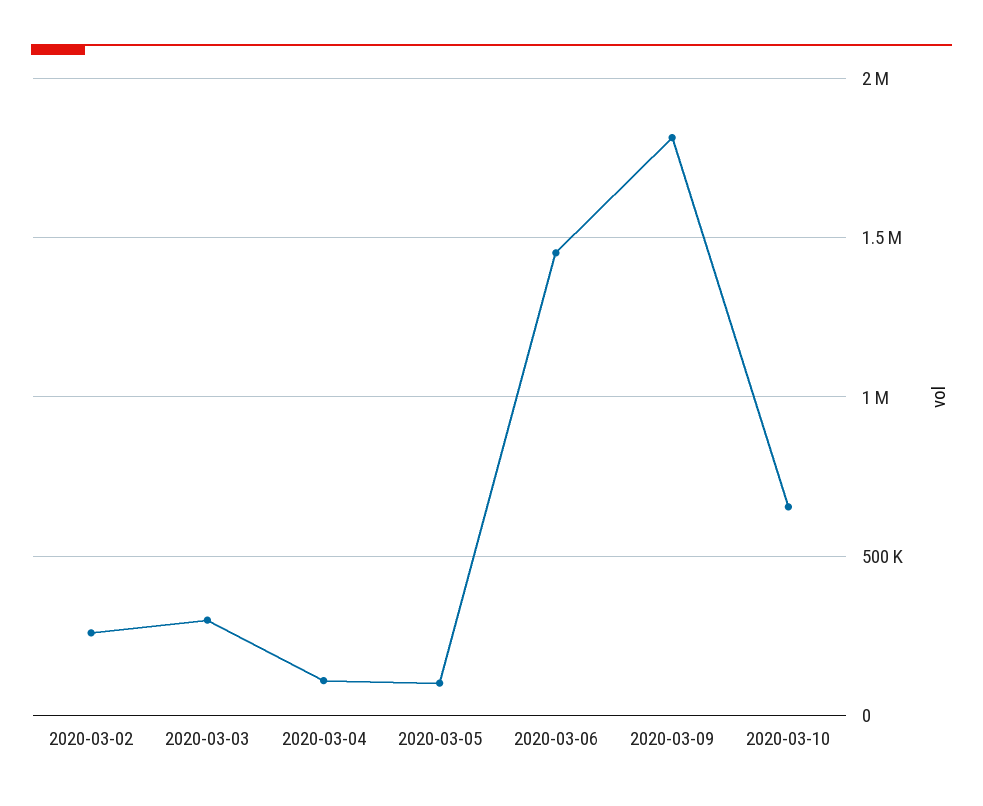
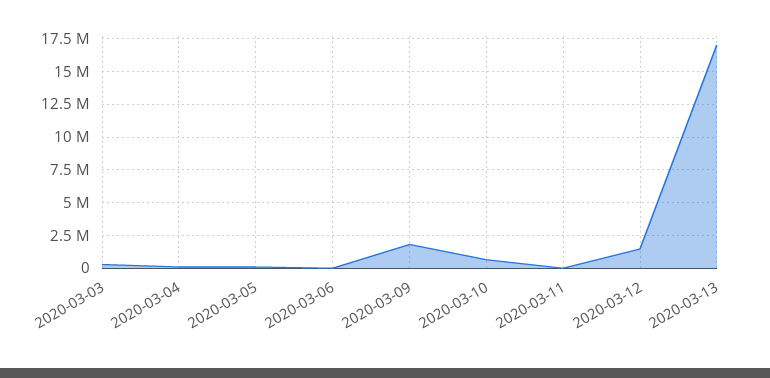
2020-03-02: 250000 -> none
2020-03-06: 1450000 -> 0
2020-03-11: none -> 0
2020-03-12: none -> 1500000
2020-03-13: none -> 17000000

